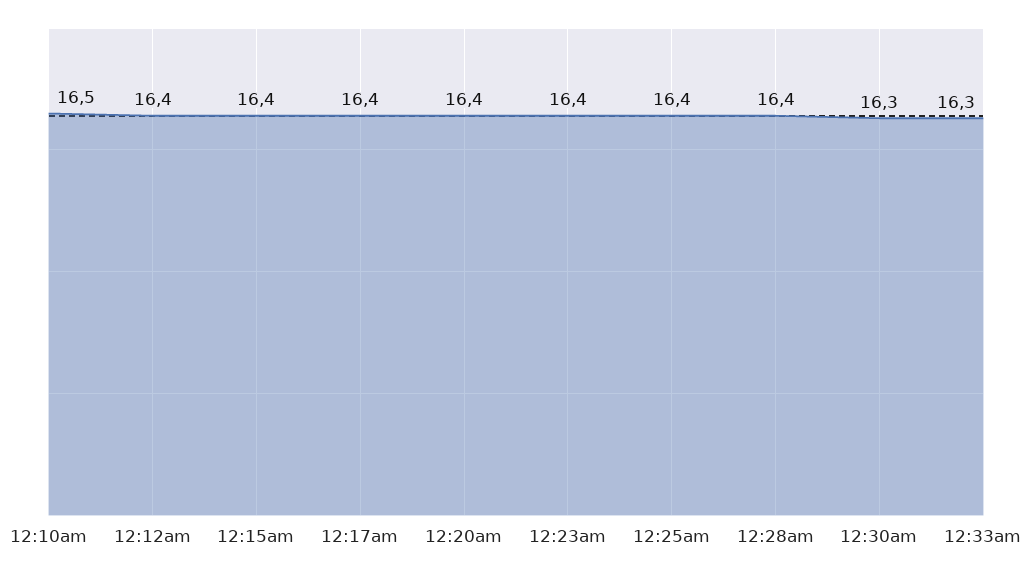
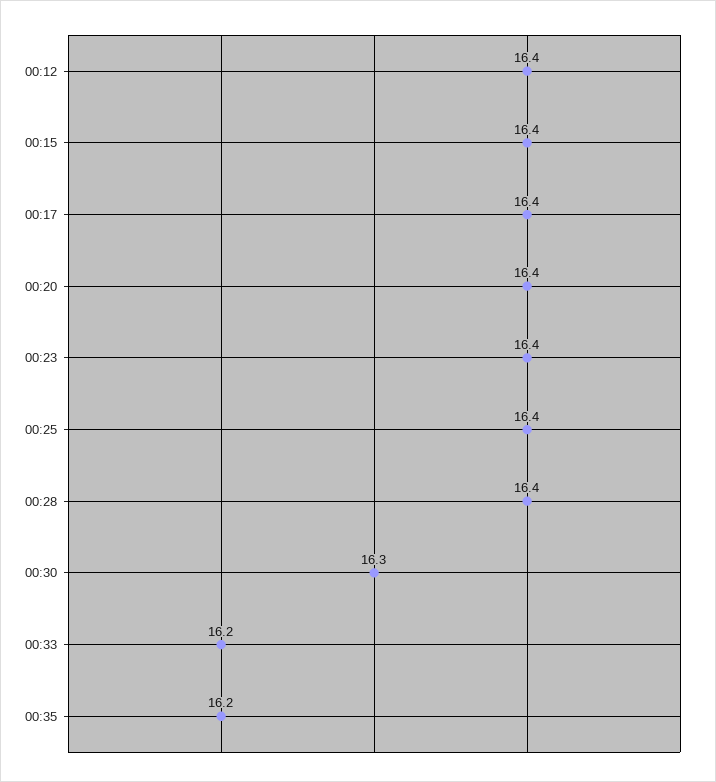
12:10am: 16.5 -> none
12:33am: 16.3 -> 16.2
00:35: none -> 16.2

